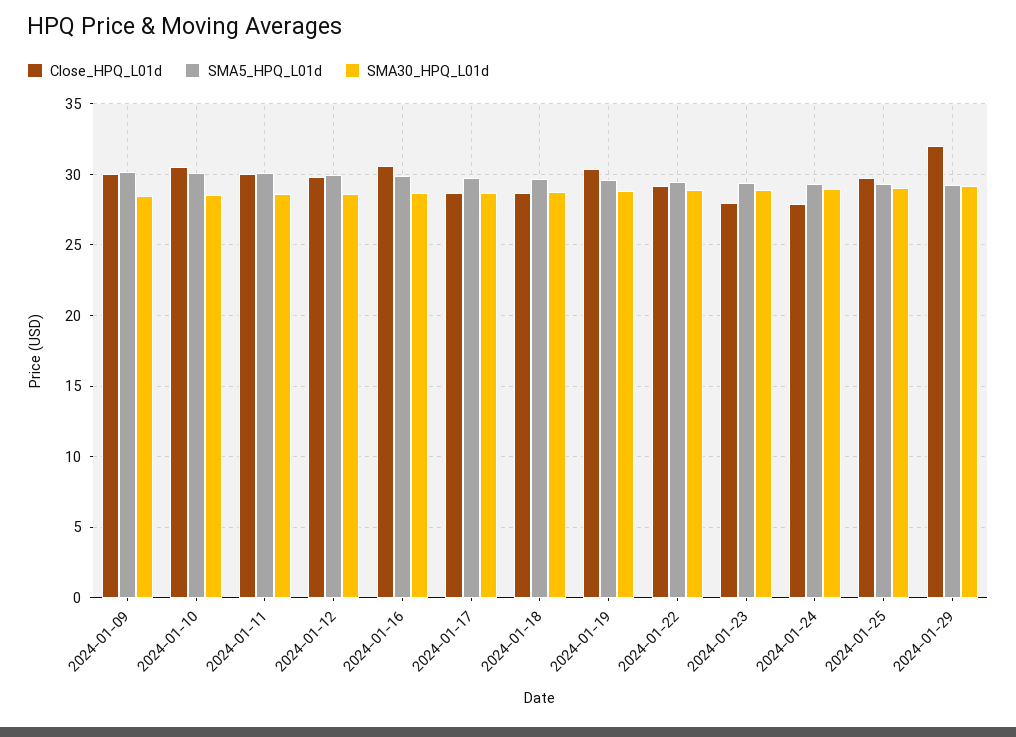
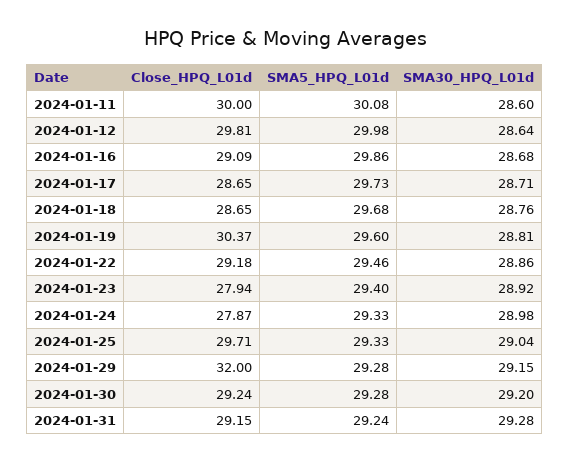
Close_HPQ_L01d, 2024-01-09: 30 -> none
SMA5_HPQ_L01d, 2024-01-09: 30 -> none
SMA30_HPQ_L01d, 2024-01-09: 28.5 -> none
Close_HPQ_L01d, 2024-01-10: 30.5 -> none
SMA5_HPQ_L01d, 2024-01-10: 30 -> none
SMA30_HPQ_L01d, 2024-01-10: 28.5 -> none
Close_HPQ_L01d, 2024-01-16: 30.5 -> 29.09
Close_HPQ_L01d, 2024-01-30: none -> 29.24
SMA5_HPQ_L01d, 2024-01-30: none -> 29.28
SMA30_HPQ_L01d, 2024-01-30: none -> 29.2
Close_HPQ_L01d, 2024-01-31: none -> 29.15
SMA5_HPQ_L01d, 2024-01-31: none -> 29.24
SMA30_HPQ_L01d, 2024-01-31: none -> 29.28

